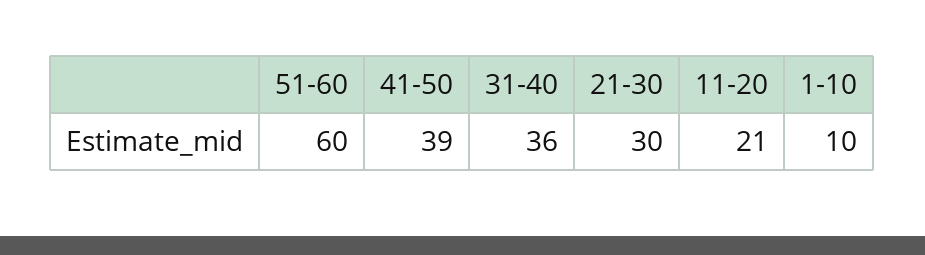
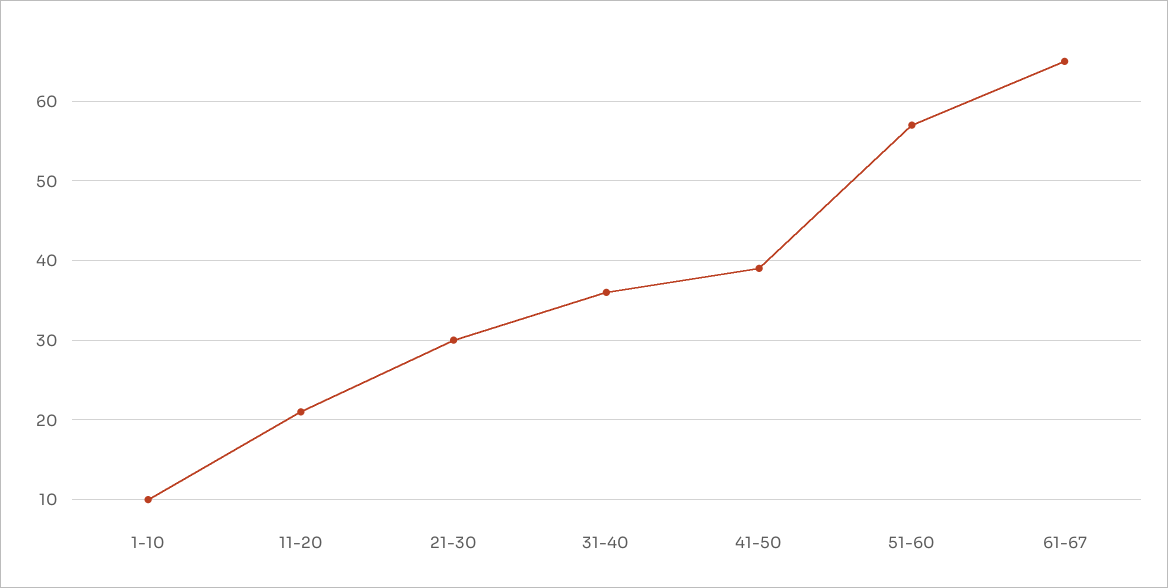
51-60: 60 -> 57
61-67: none -> 65

